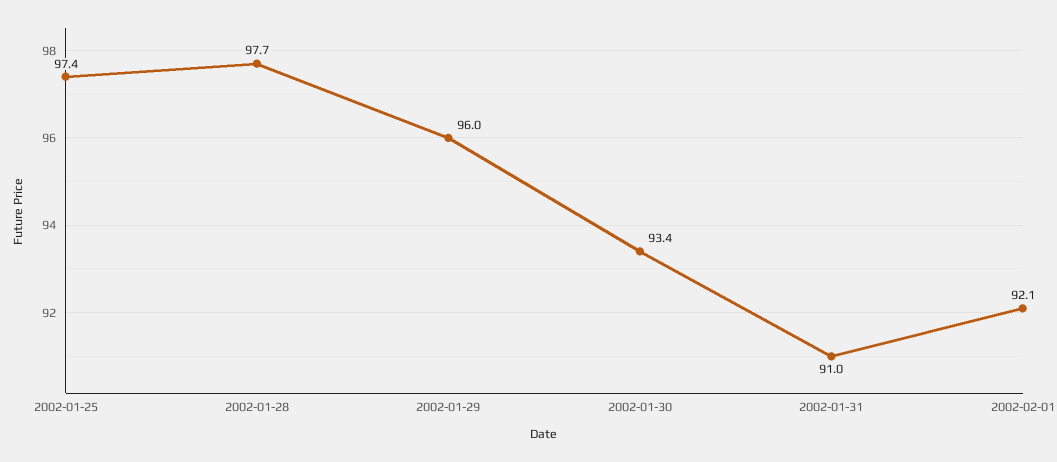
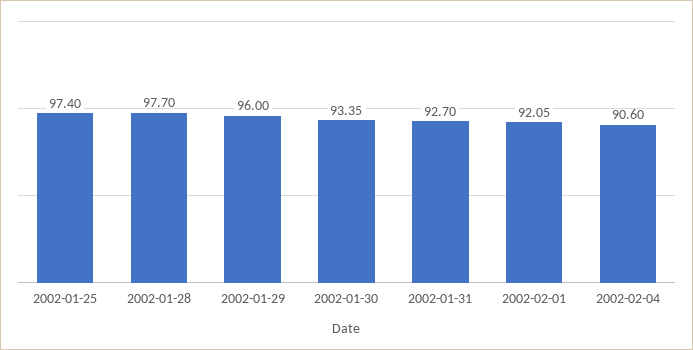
2002-01-31: 91 -> 92.7
2002-02-04: none -> 90.6

